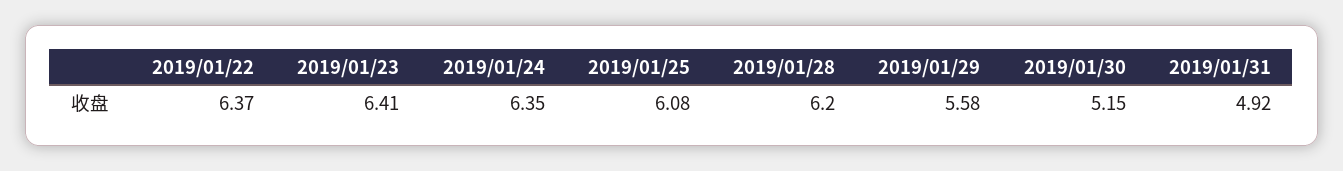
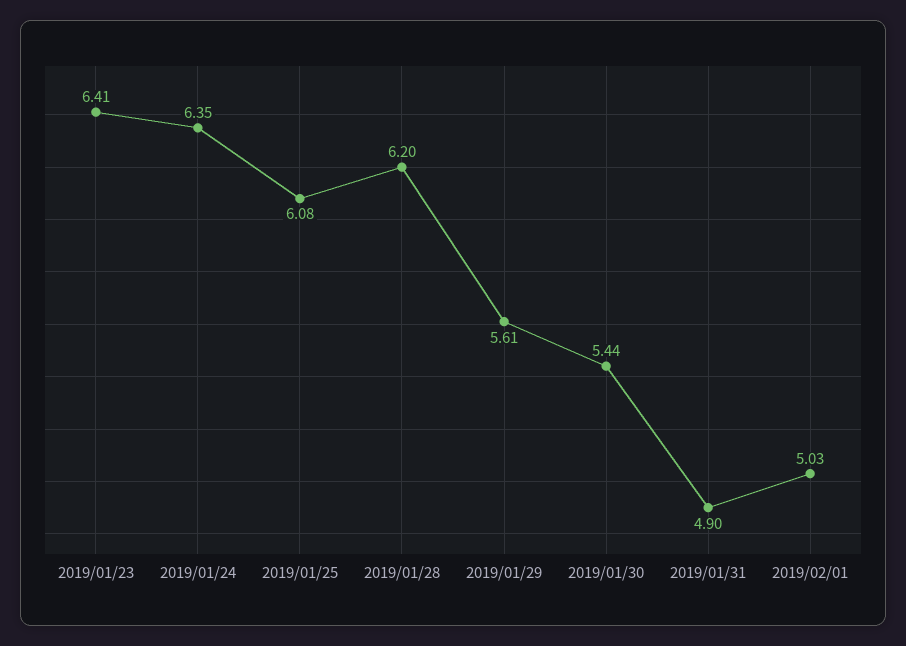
2019/01/22: 6.37 -> none
2019/01/29: 5.58 -> 5.61
2019/01/30: 5.15 -> 5.44
2019/01/31: 4.92 -> 4.9
2019/02/01: none -> 5.03

